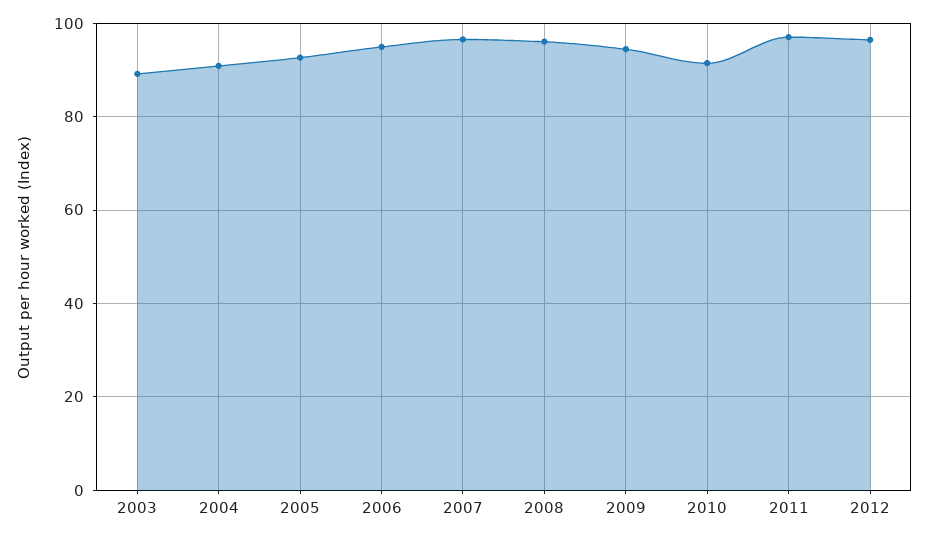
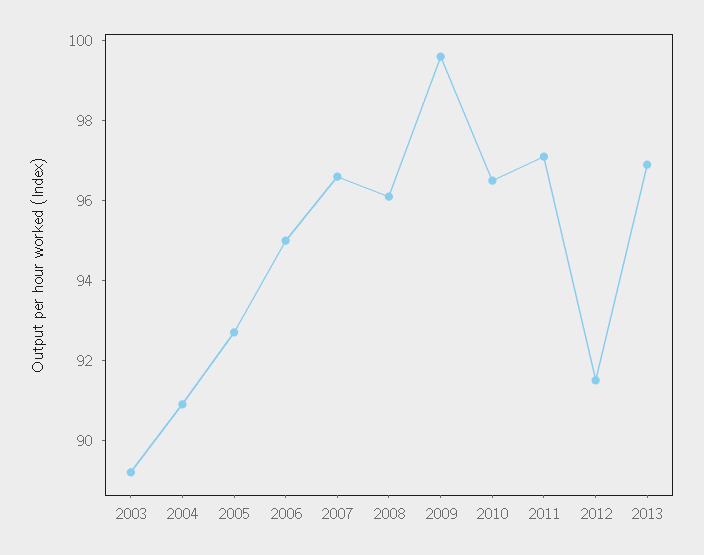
2009: 94 -> 99.5
2010: 92 -> 96.5
2012: 96 -> 91.5
2013: none -> 97

